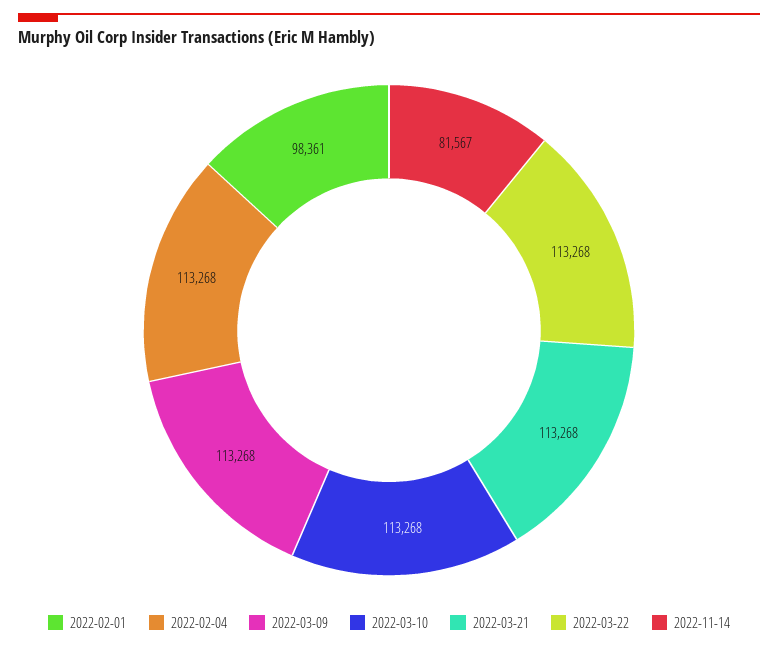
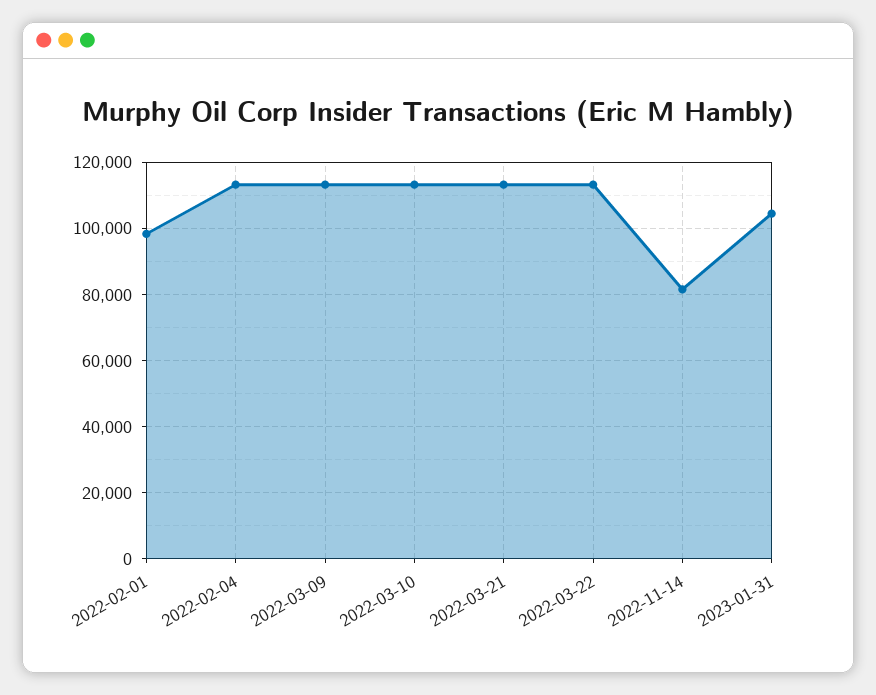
2023-01-31: none -> 104000

